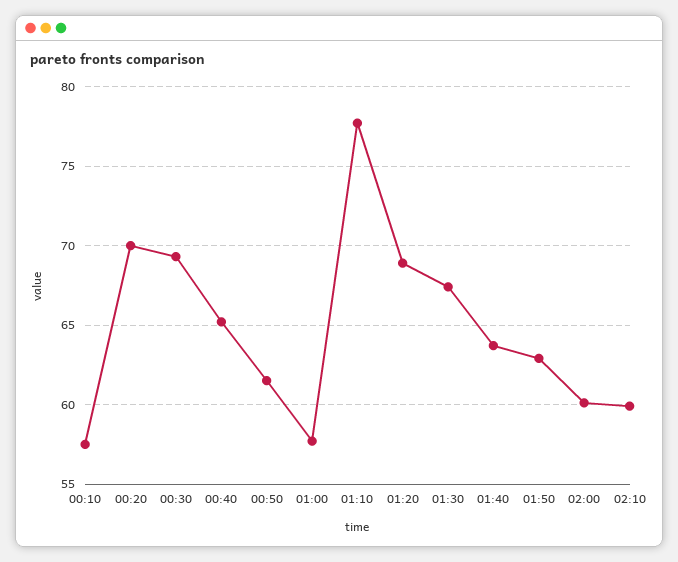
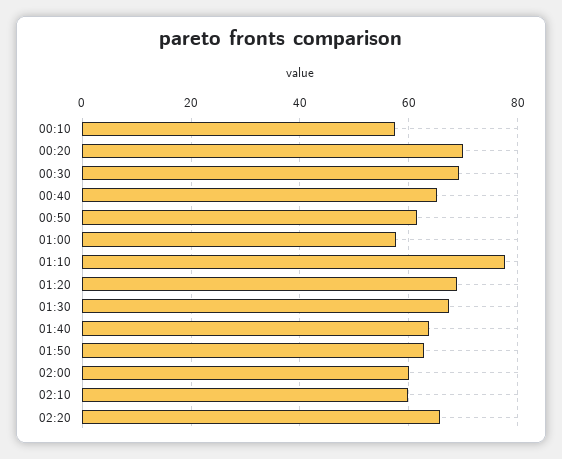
02:20: none -> 66

